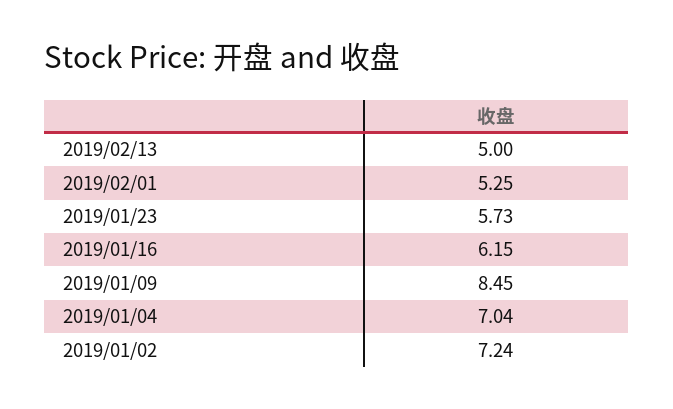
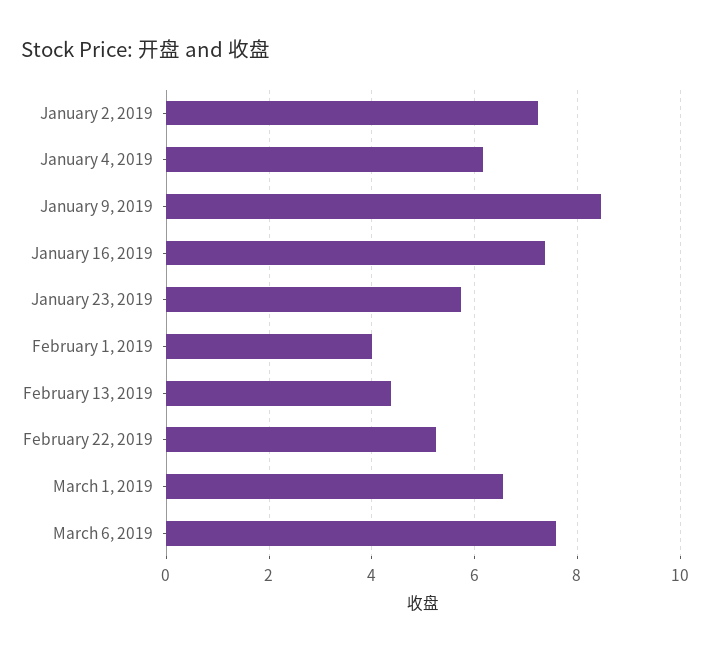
2019/02/13: 5 -> 4.4
2019/02/01: 5.25 -> 4
2019/01/16: 6.15 -> 7.4
2019/01/04: 7.04 -> 6.2
February 22, 2019: none -> 5.2
March 1, 2019: none -> 6.6
March 6, 2019: none -> 7.6

